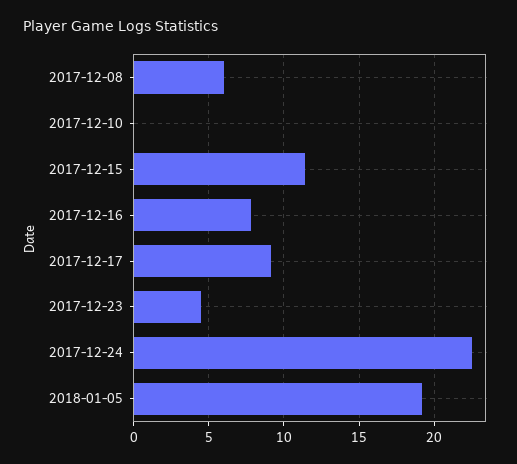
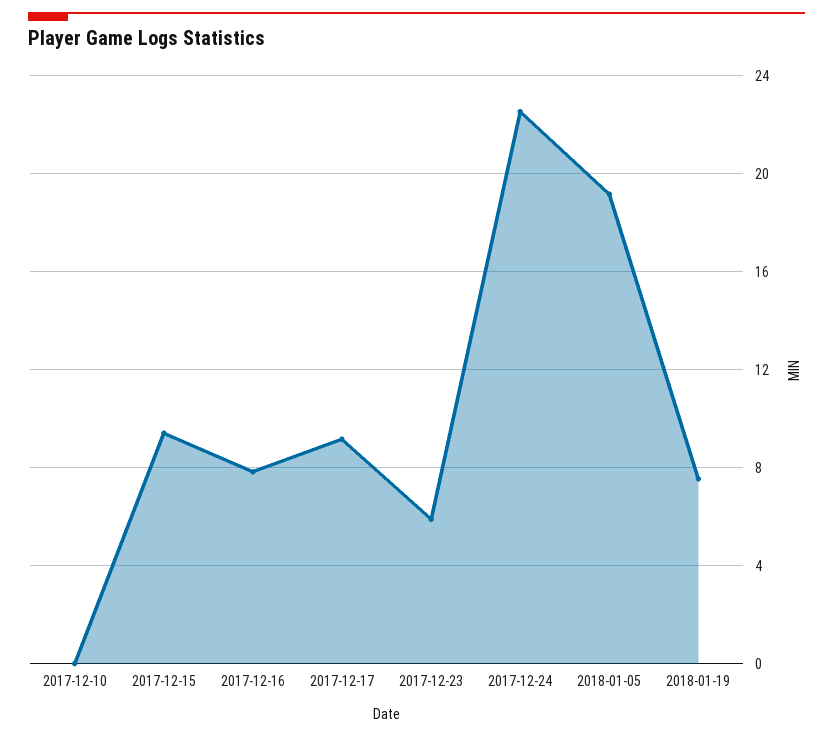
2017-12-08: 6 -> none
2017-12-15: 11.5 -> 9.5
2017-12-23: 4.5 -> 6
2018-01-19: none -> 7.5

